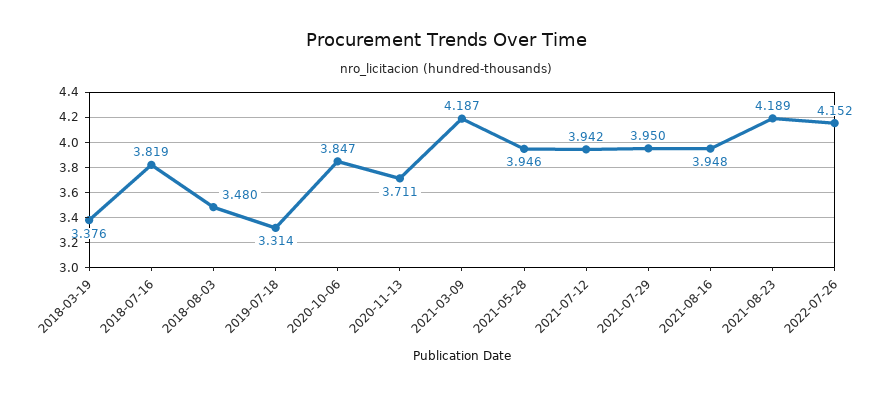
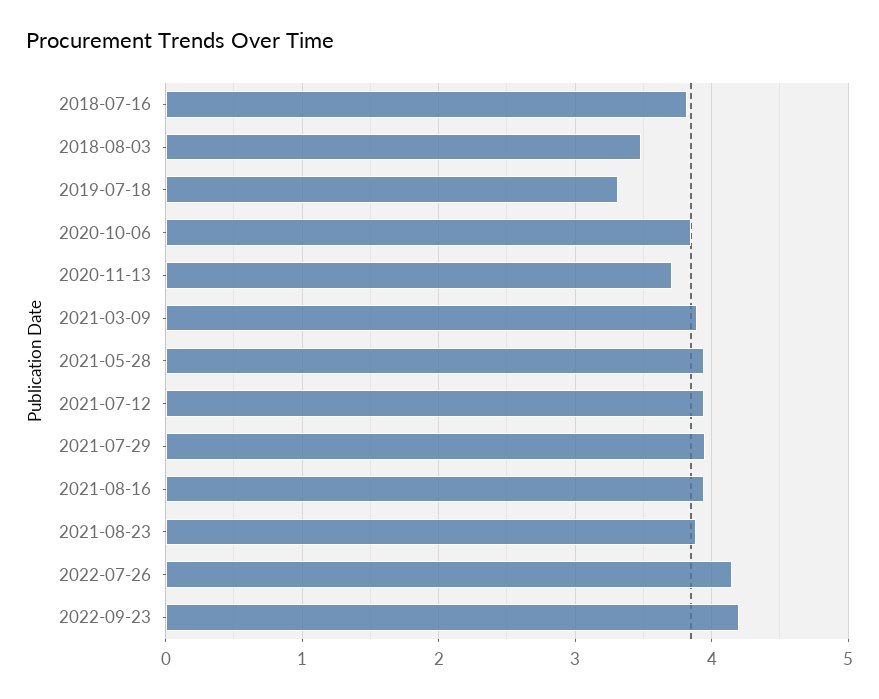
2018-03-19: 3.376 -> none
2021-03-09: 4.187 -> 3.9
2021-08-23: 4.189 -> 3.9
2022-09-23: none -> 4.2

